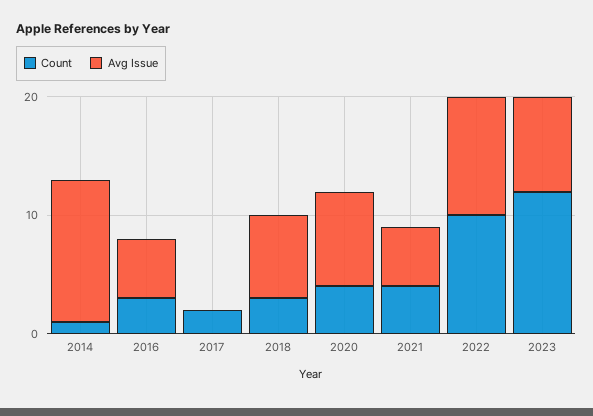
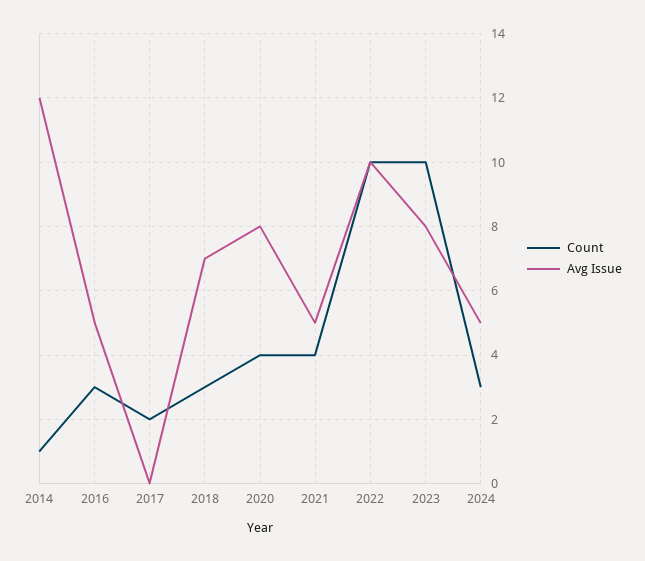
Count, 2023: 12 -> 10
Count, 2024: none -> 3
Avg Issue, 2024: none -> 5

